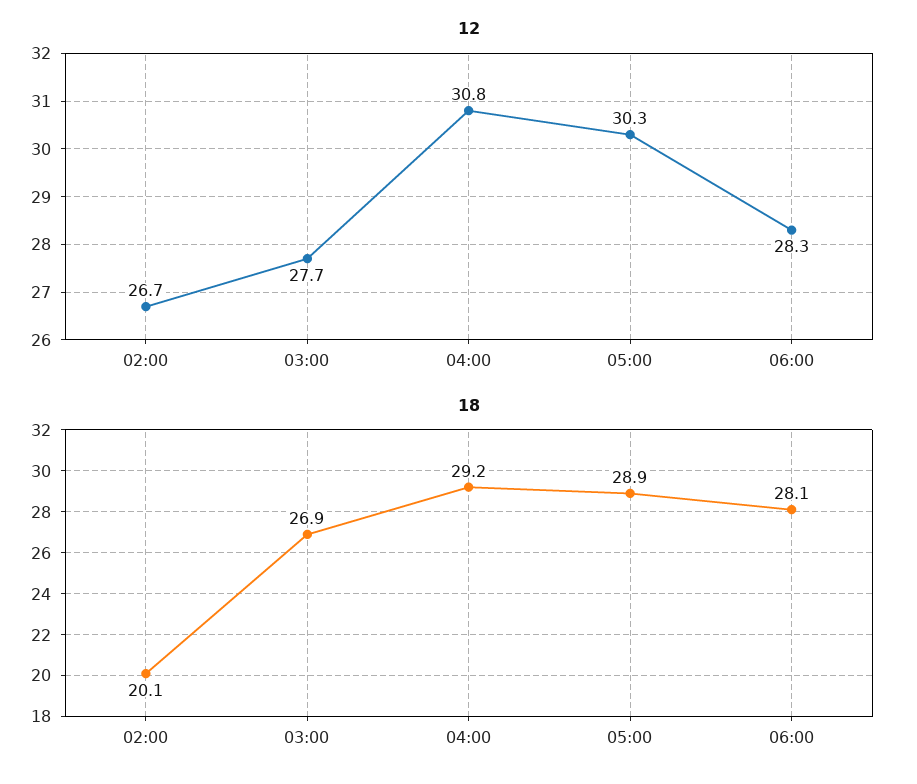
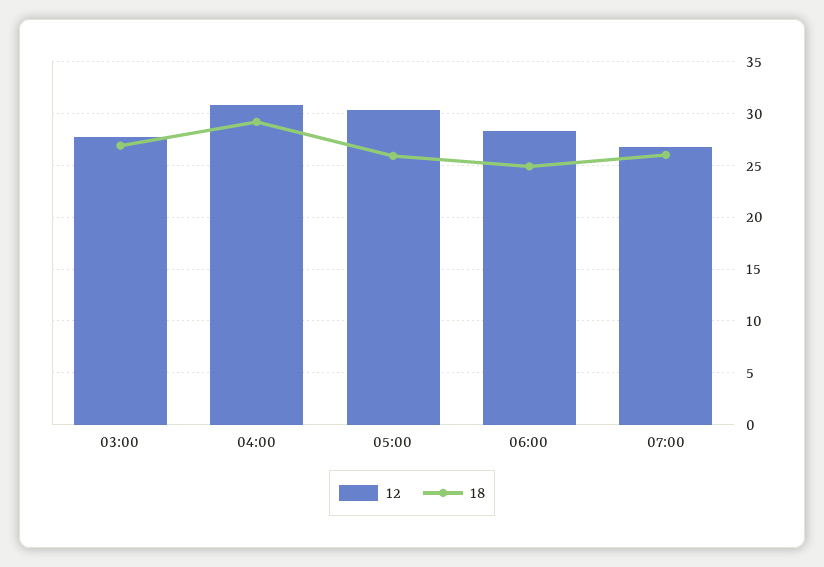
12, 02:00: 26.7 -> none
18, 02:00: 20.1 -> none
18, 05:00: 28.9 -> 26
18, 06:00: 28.1 -> 25
12, 07:00: none -> 27
18, 07:00: none -> 26

